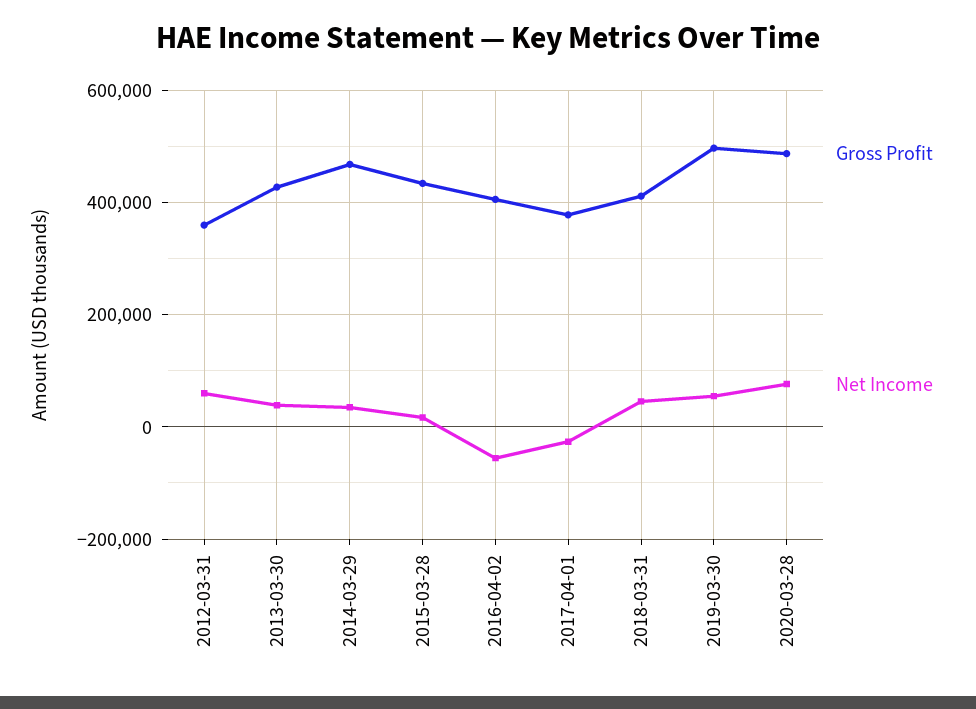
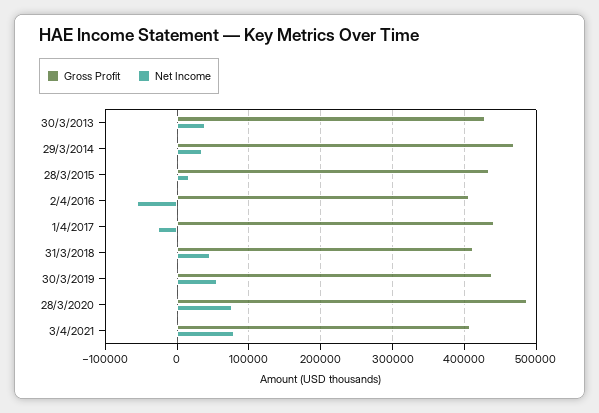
Gross Profit, 2012-03-31: 360000 -> none
Net Income, 2012-03-31: 60000 -> none
Gross Profit, 2017-04-01: 380000 -> 440000
Gross Profit, 2019-03-30: 500000 -> 440000
Gross Profit, 3/4/2021: none -> 410000
Net Income, 3/4/2021: none -> 80000

